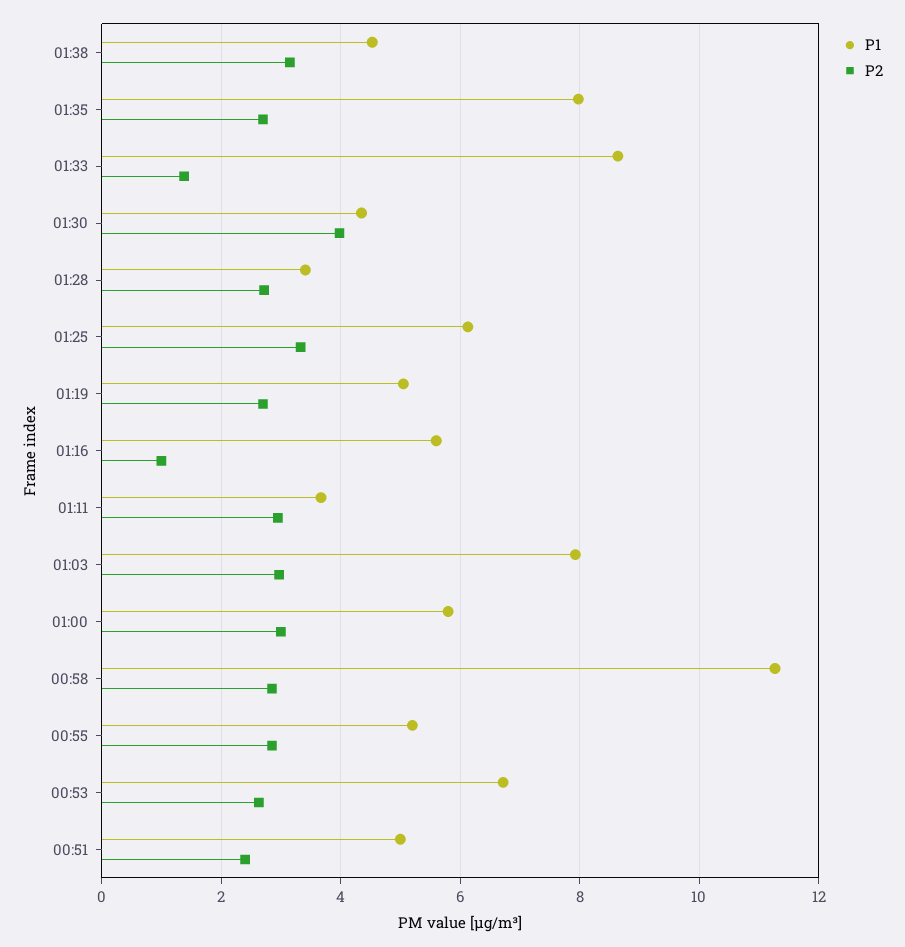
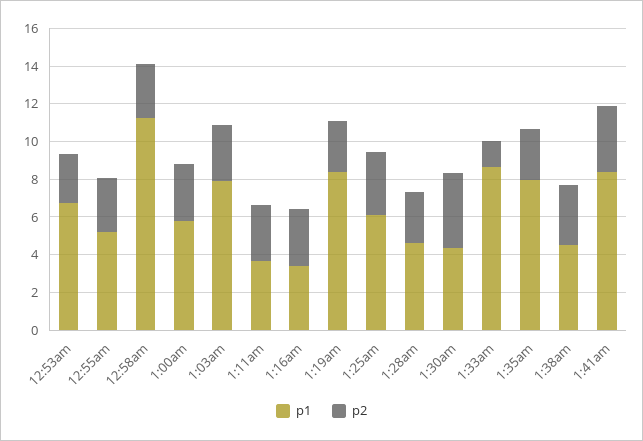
P1, 01:28: 3.4 -> 4.5
P1, 01:19: 5 -> 8.5
P1, 01:16: 5.6 -> 3.5
P2, 01:16: 1 -> 3
P1, 00:51: 5 -> none
P2, 00:51: 2.4 -> none
P1, 1:41am: none -> 8.5
P2, 1:41am: none -> 3.5

